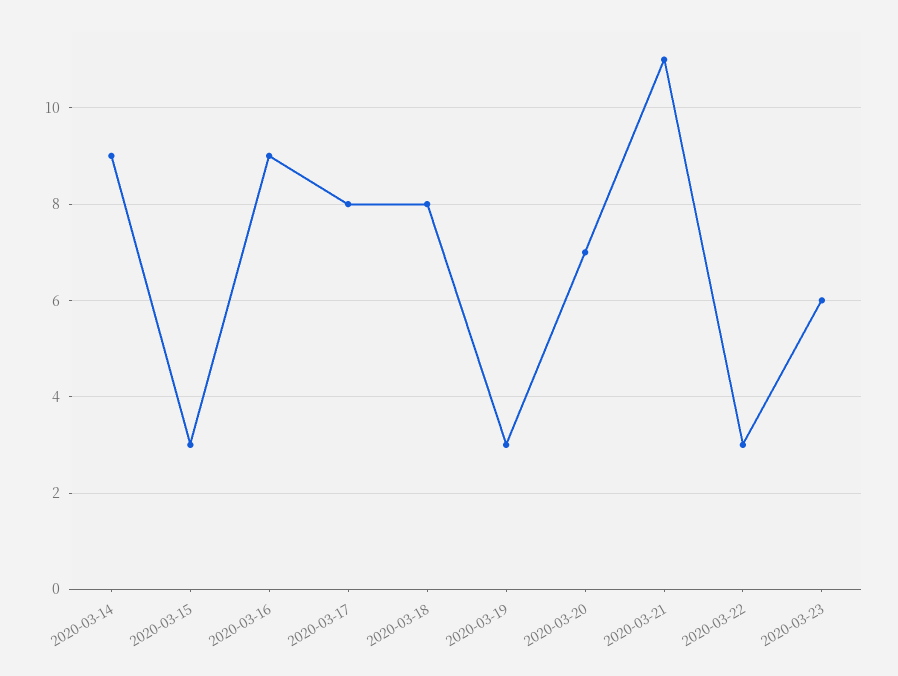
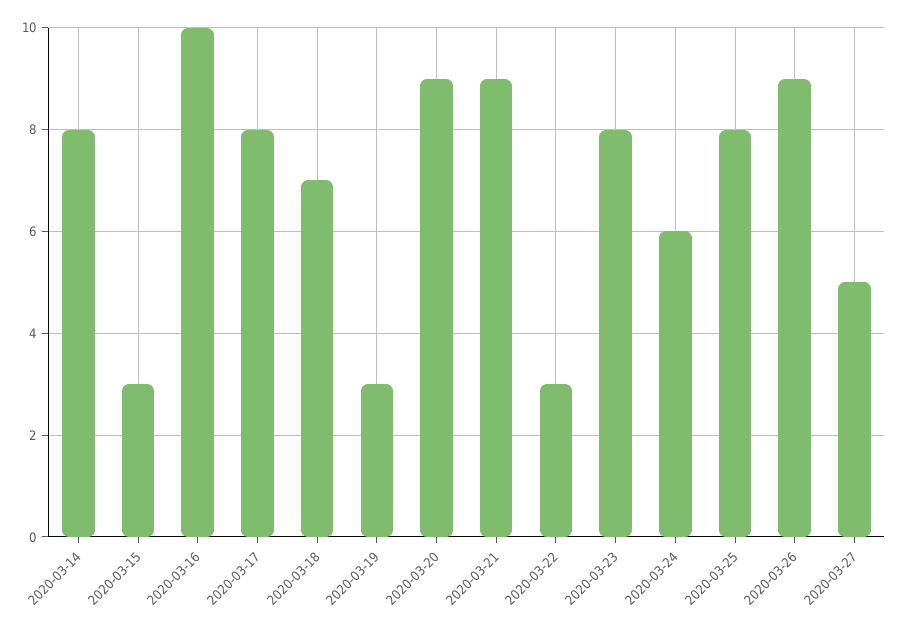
2020-03-14: 9 -> 8
2020-03-16: 9 -> 10
2020-03-18: 8 -> 7
2020-03-20: 7 -> 9
2020-03-21: 11 -> 9
2020-03-23: 6 -> 8
2020-03-24: none -> 6
2020-03-25: none -> 8
2020-03-26: none -> 9
2020-03-27: none -> 5

